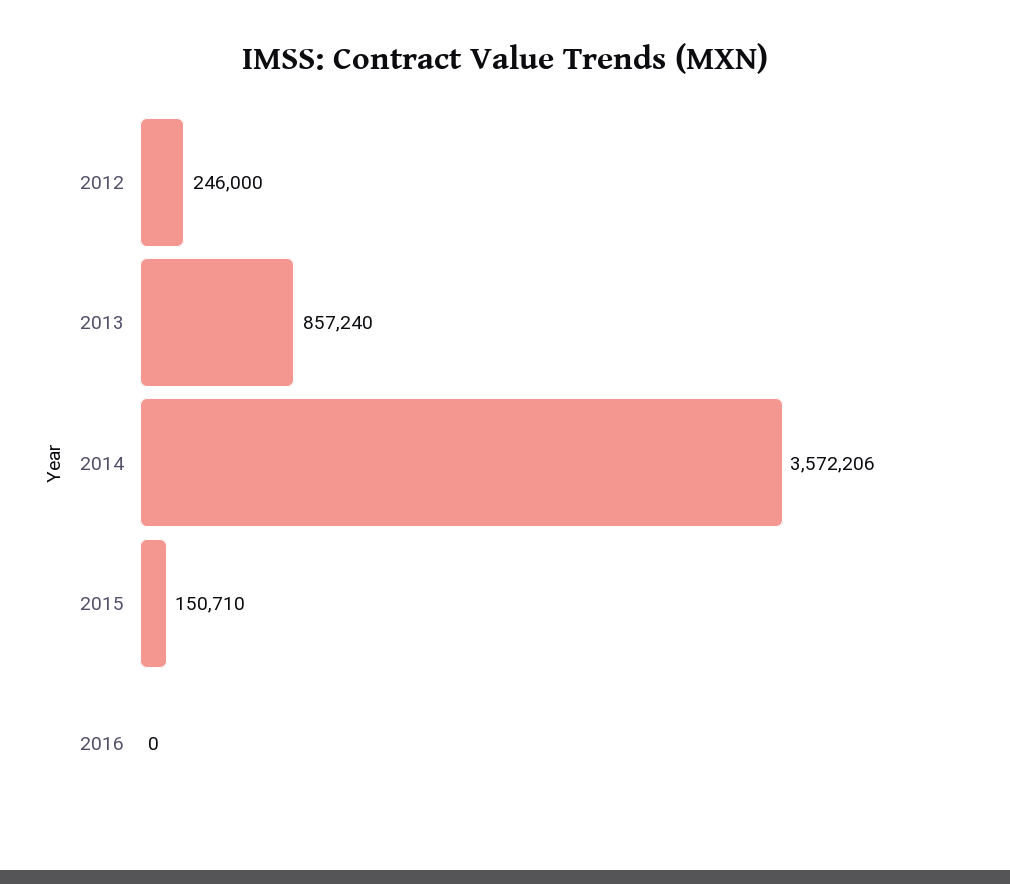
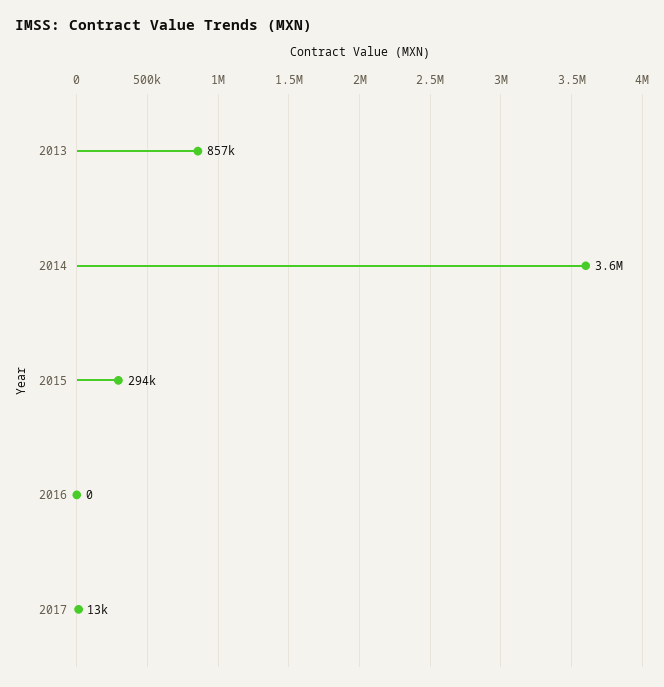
2012: 246000 -> none
2015: 150710 -> 294000
2017: none -> 13000

